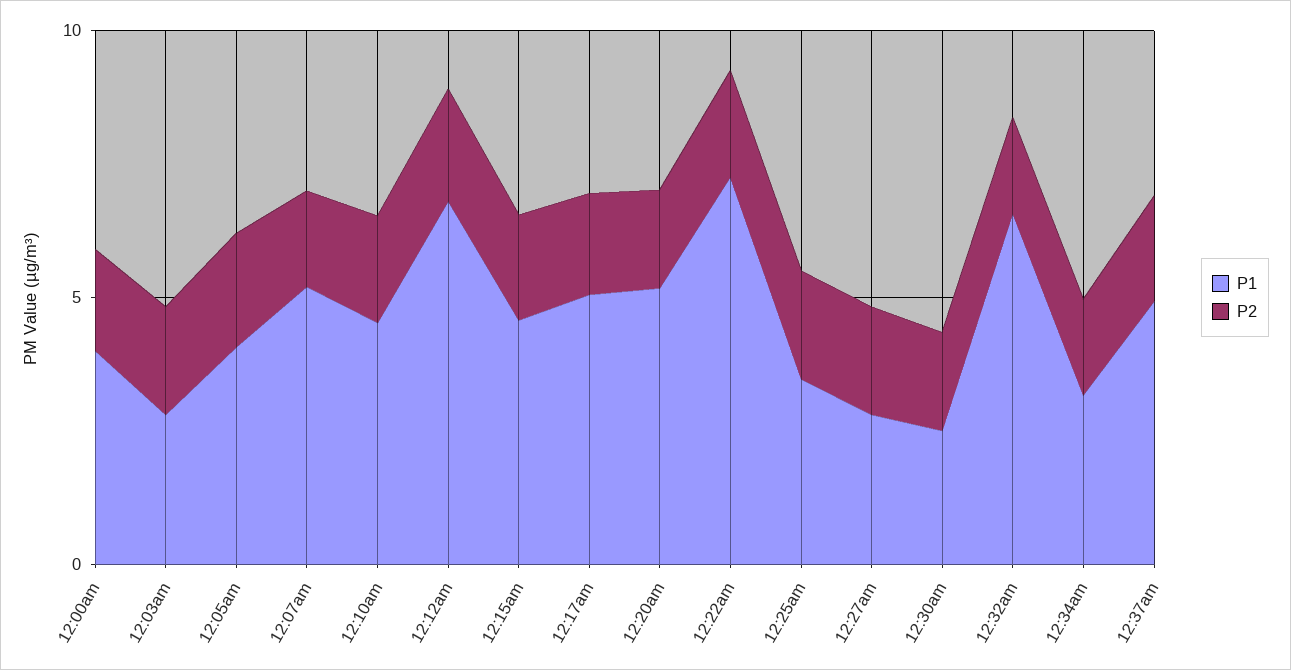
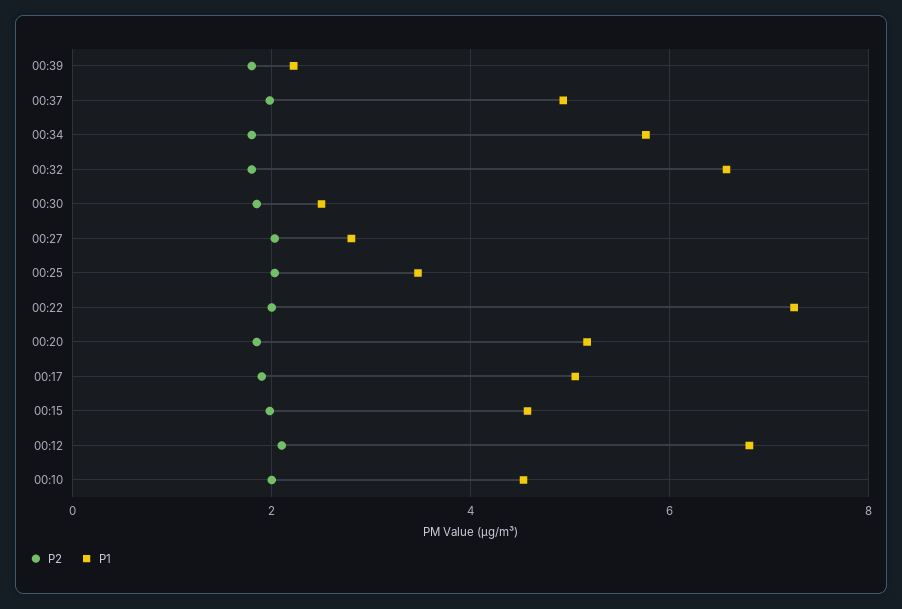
P1, 12:00am: 4 -> none
P2, 12:00am: 2 -> none
P1, 12:03am: 3 -> none
P2, 12:03am: 2 -> none
P1, 12:05am: 4 -> none
P2, 12:05am: 2 -> none
P1, 12:07am: 5 -> none
P2, 12:07am: 2 -> none
P1, 12:34am: 3 -> 5.8
P2, 00:39: none -> 1.8
P1, 00:39: none -> 2.2

